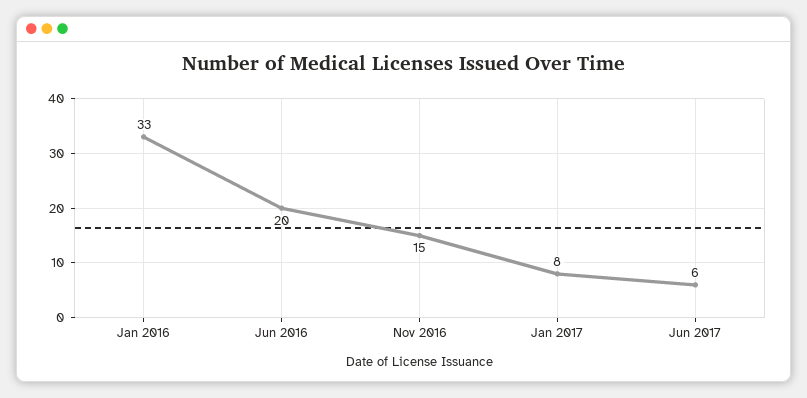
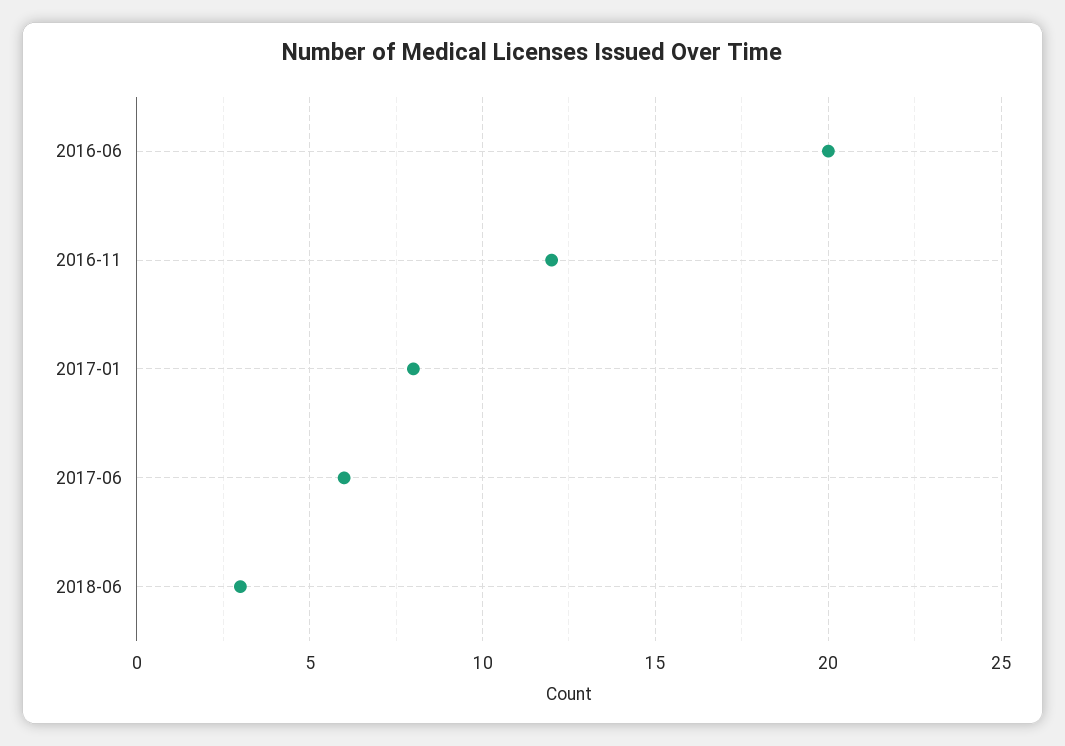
Jan 2016: 33 -> none
Nov 2016: 15 -> 12
2018-06: none -> 3

